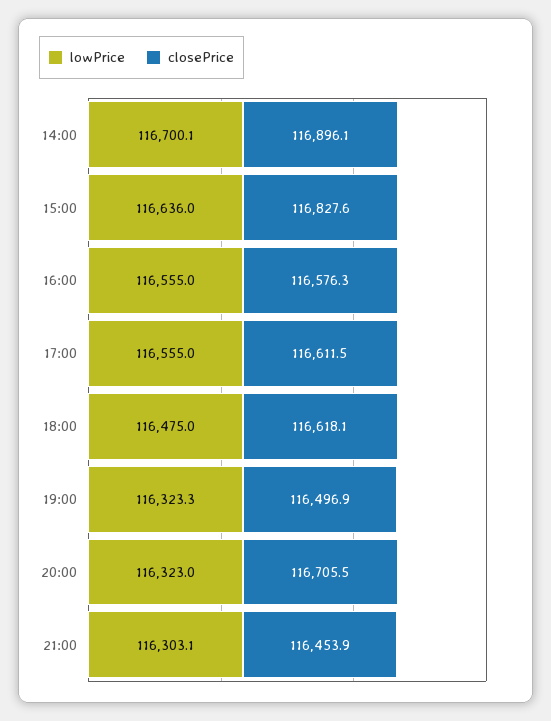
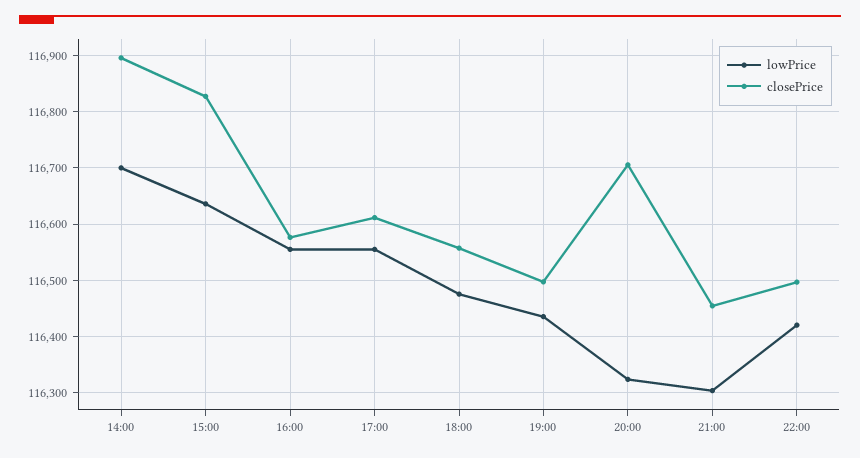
closePrice, 18:00: 116618.1 -> 116560
lowPrice, 19:00: 116323.3 -> 116440
lowPrice, 22:00: none -> 116420
closePrice, 22:00: none -> 116500

